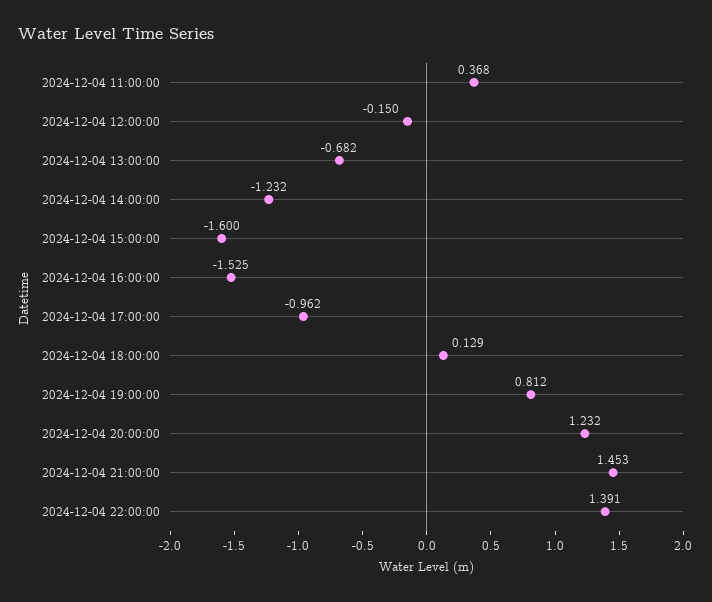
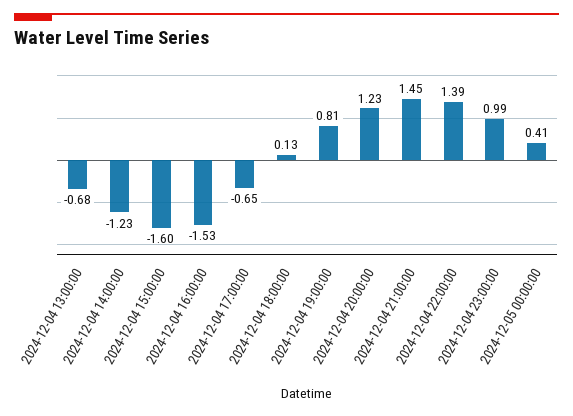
2024-12-04 11:00:00: 0.368 -> none
2024-12-04 12:00:00: -0.15 -> none
2024-12-04 17:00:00: -0.962 -> -0.65
2024-12-04 23:00:00: none -> 0.99
2024-12-05 00:00:00: none -> 0.41

